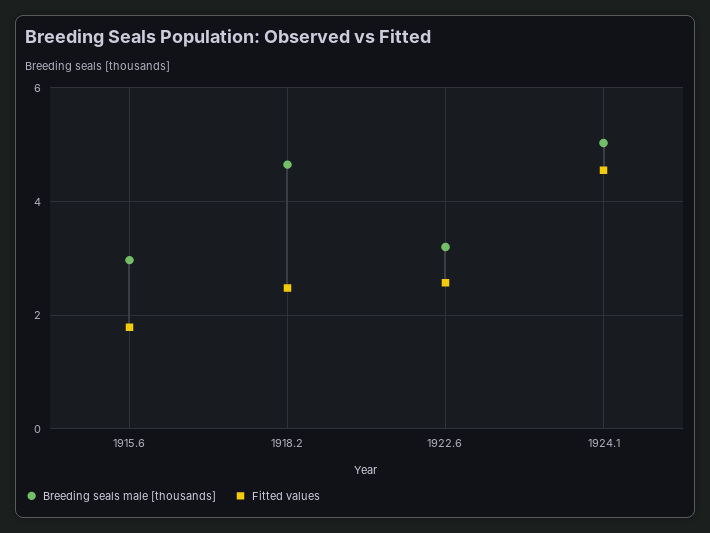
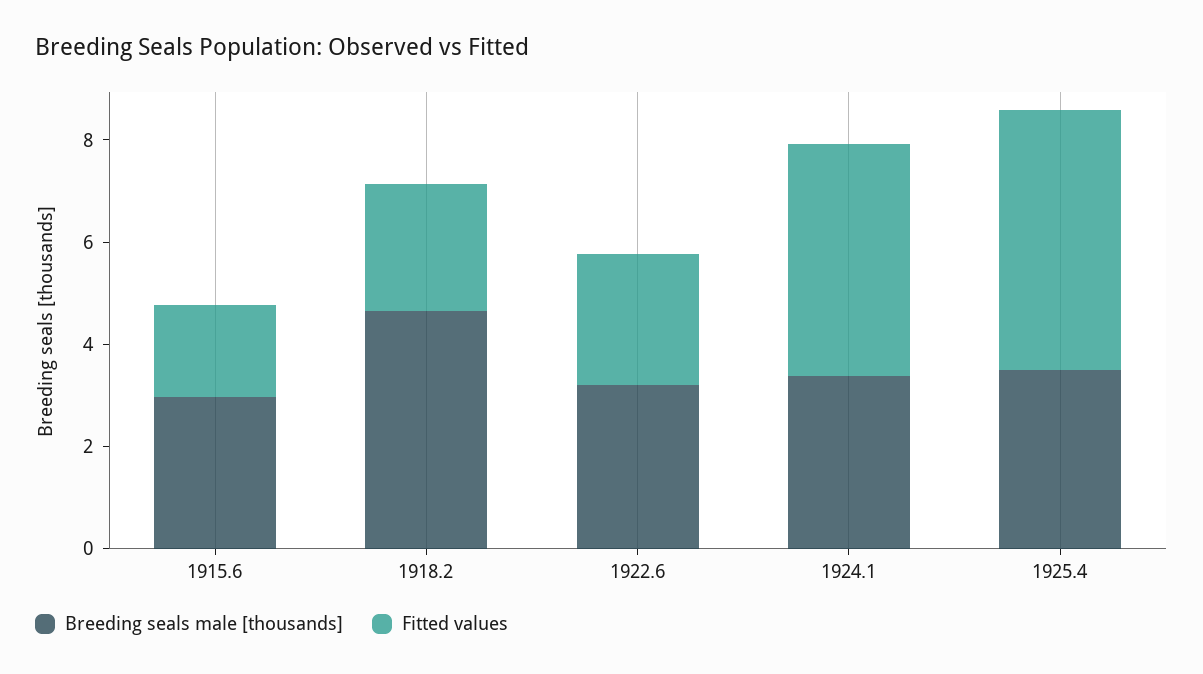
Breeding seals male [thousands], 1924.1: 5 -> 3.5
Breeding seals male [thousands], 1925.4: none -> 3.5
Fitted values, 1925.4: none -> 5

